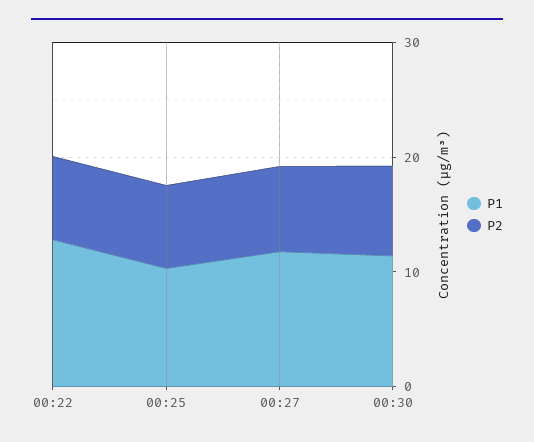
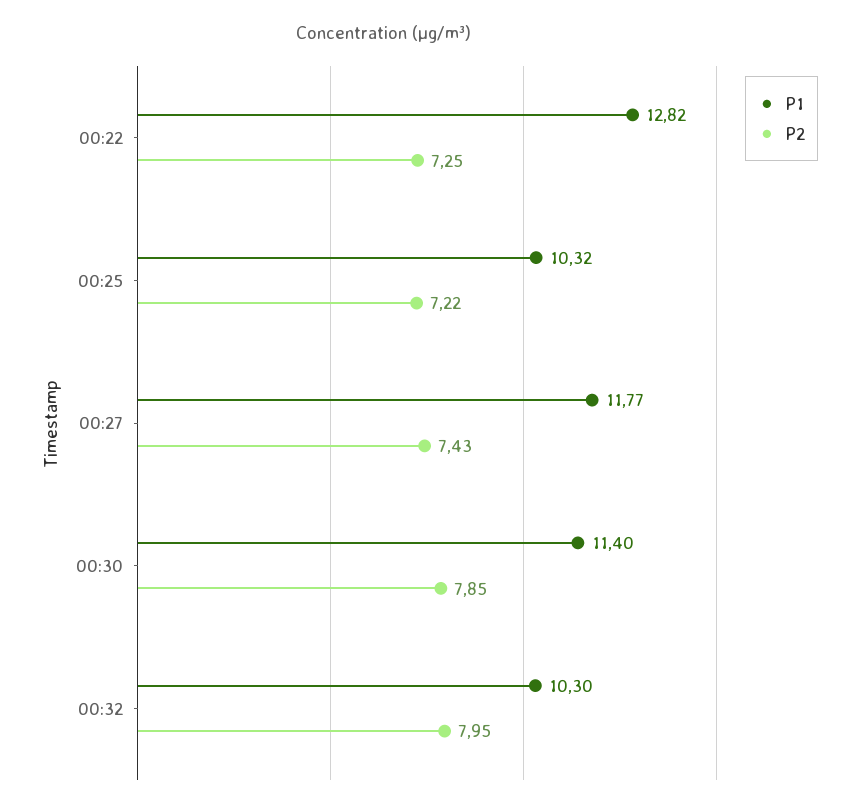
P1, 00:32: none -> 10.3
P2, 00:32: none -> 7.95

